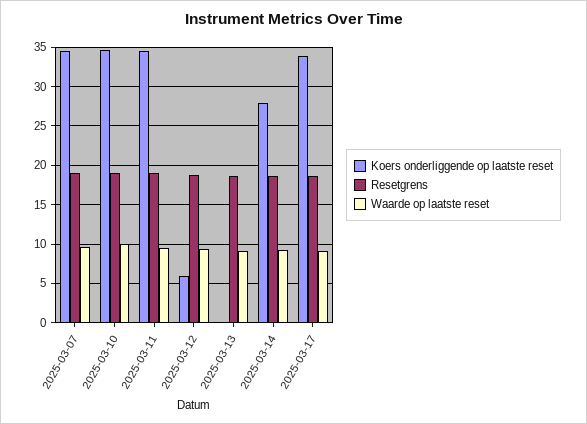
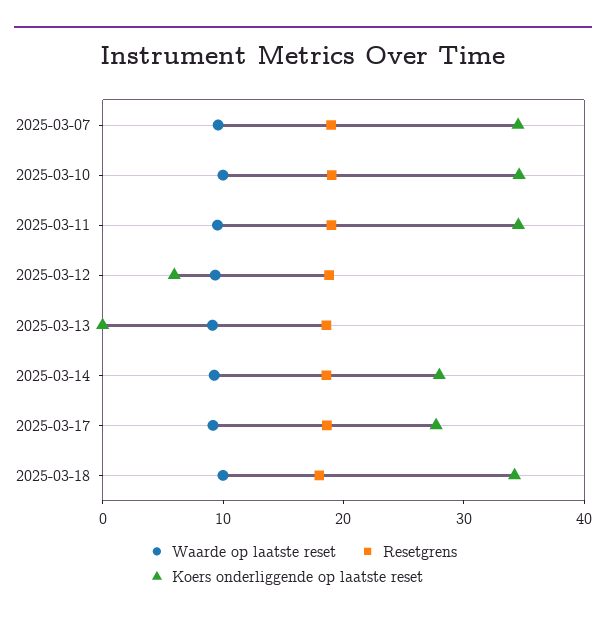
Koers onderliggende op laatste reset, 2025-03-17: 34 -> 28
Waarde op laatste reset, 2025-03-18: none -> 10
Resetgrens, 2025-03-18: none -> 18
Koers onderliggende op laatste reset, 2025-03-18: none -> 34

